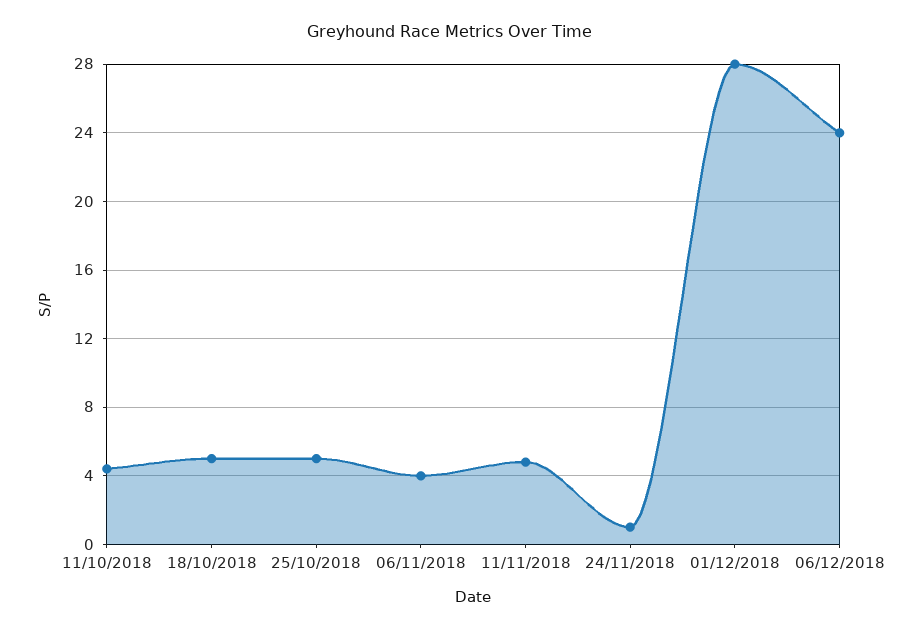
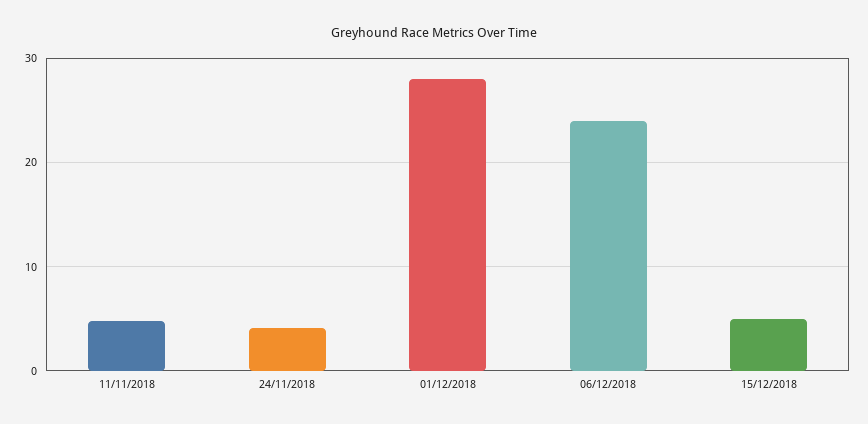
11/10/2018: 4.5 -> none
18/10/2018: 5 -> none
25/10/2018: 5 -> none
06/11/2018: 4 -> none
24/11/2018: 1 -> 4
15/12/2018: none -> 5

